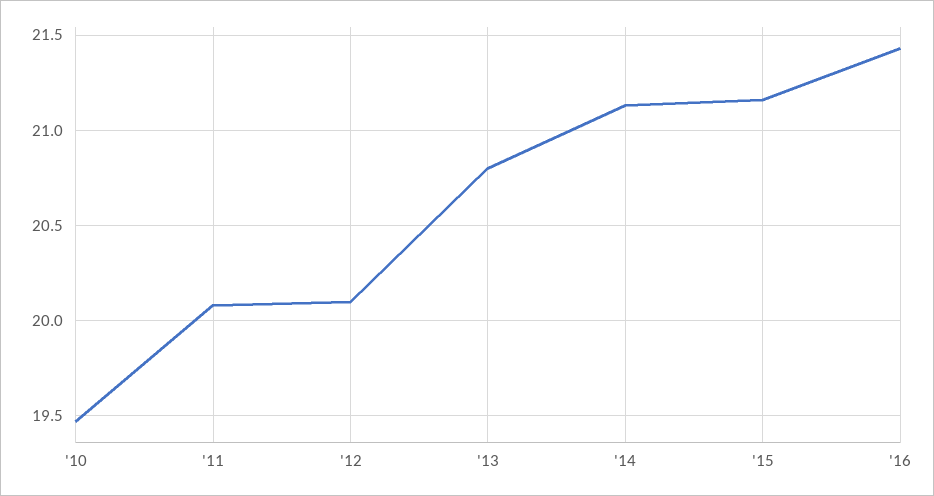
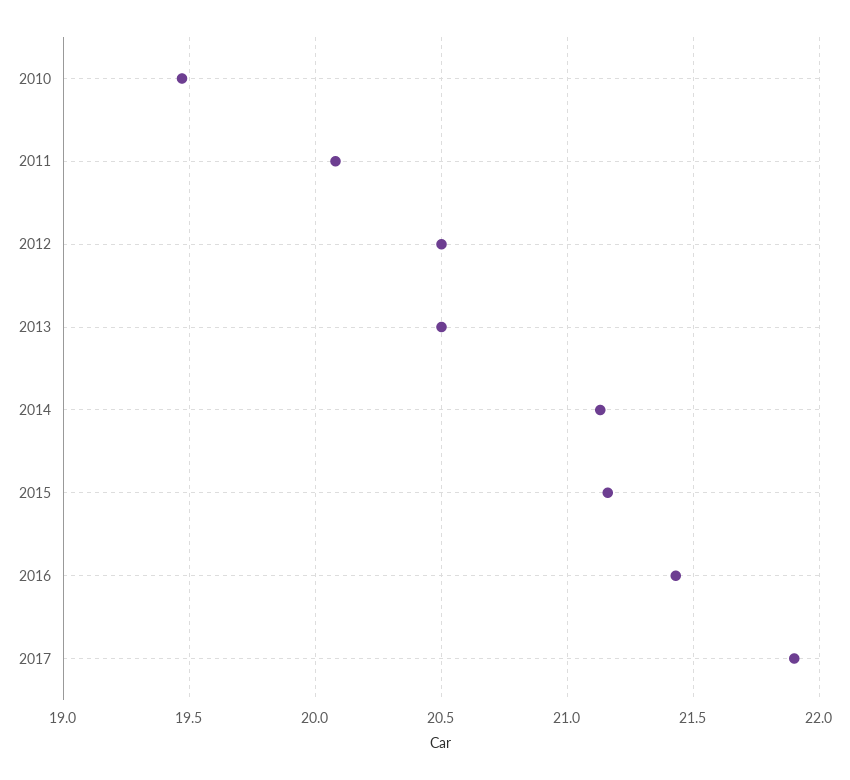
'12: 20.1 -> 20.5
'13: 20.8 -> 20.5
2017: none -> 21.9

